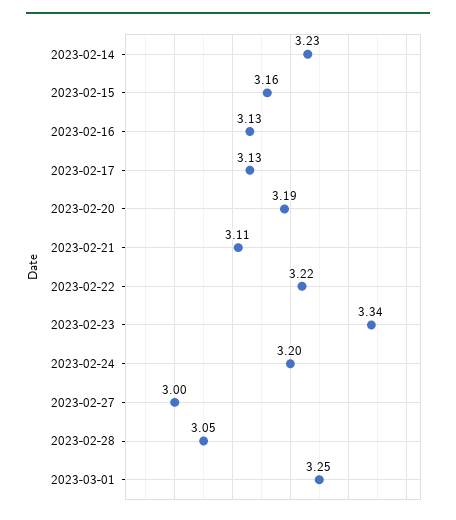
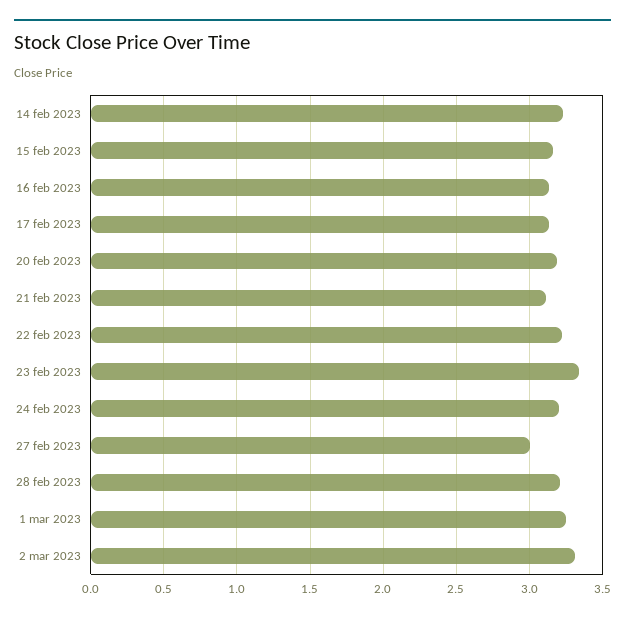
2023-02-28: 3.05 -> 3.2
2 mar 2023: none -> 3.3

